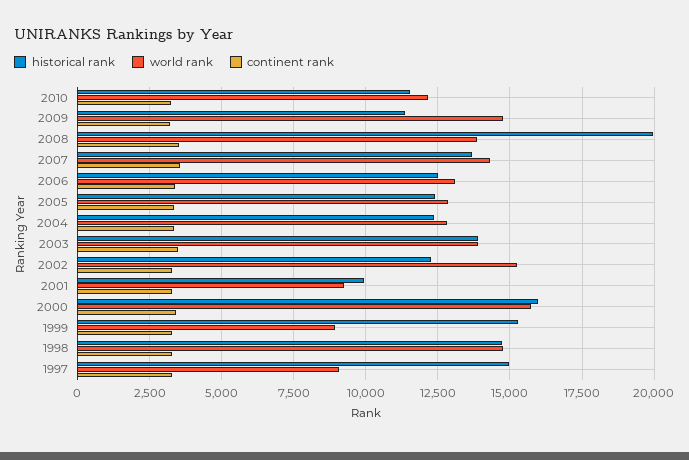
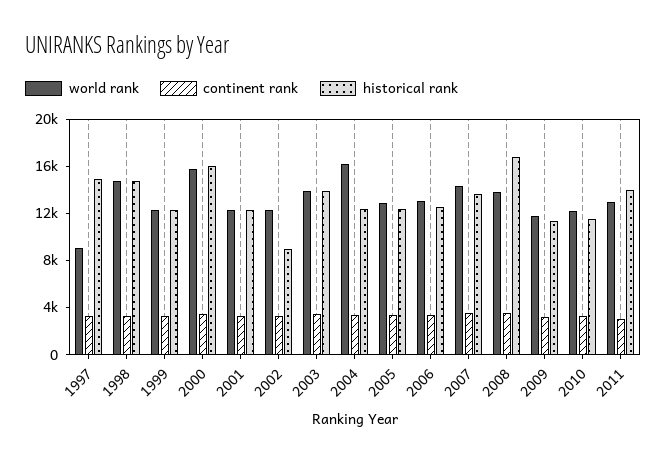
world rank, 2009: 14750 -> 12000
historical rank, 2008: 20000 -> 17000
world rank, 2004: 12750 -> 16000
historical rank, 2002: 12250 -> 9000
world rank, 2002: 15250 -> 12000
historical rank, 2001: 10000 -> 12000
world rank, 2001: 9250 -> 12000
historical rank, 1999: 15250 -> 12000
world rank, 1999: 9000 -> 12000
world rank, 2011: none -> 13000
continent rank, 2011: none -> 3000
historical rank, 2011: none -> 14000

